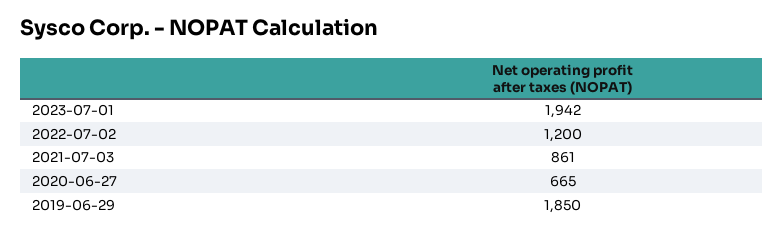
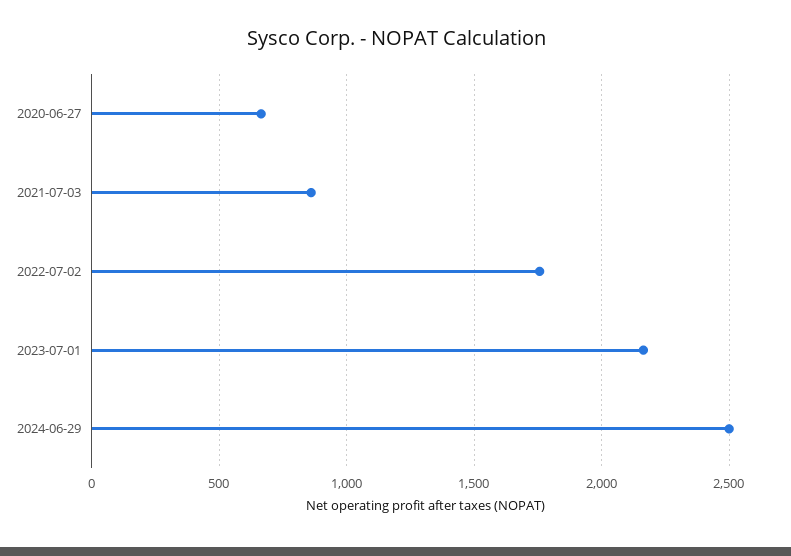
2023-07-01: 1942 -> 2150
2022-07-02: 1200 -> 1750
2019-06-29: 1850 -> none
2024-06-29: none -> 2500

